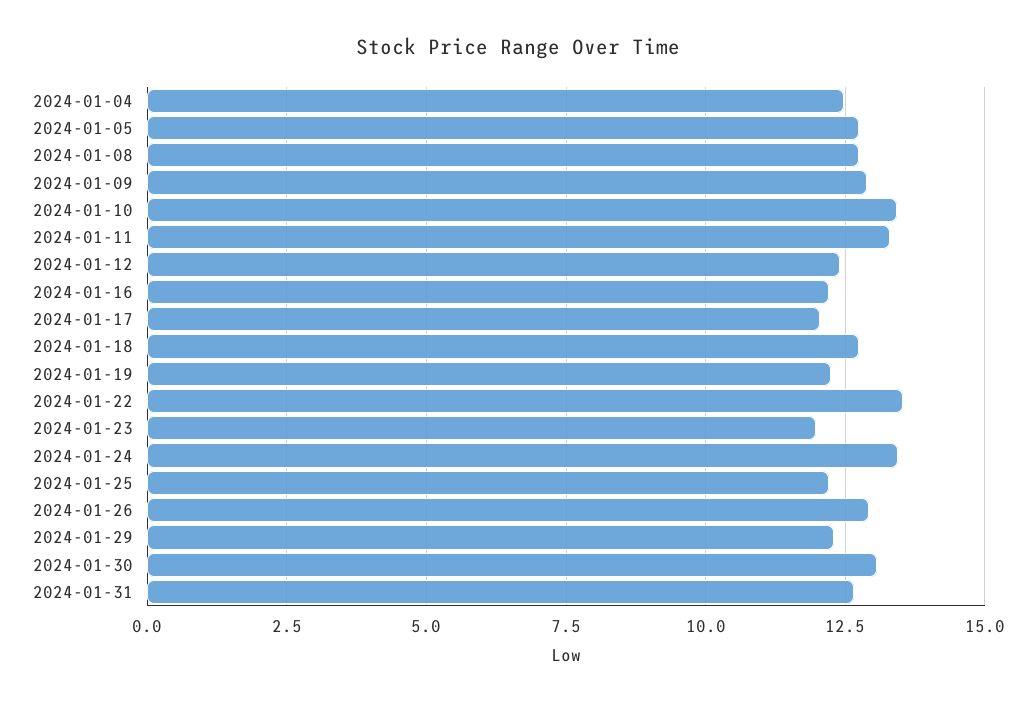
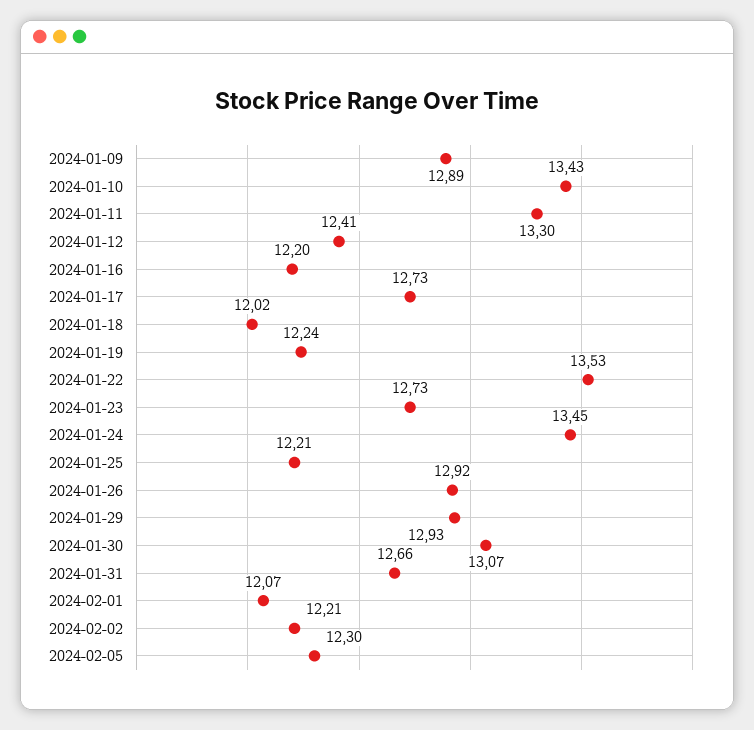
2024-01-04: 12.5 -> none
2024-01-05: 12.75 -> none
2024-01-08: 12.75 -> none
2024-01-17: 12 -> 12.73
2024-01-18: 12.75 -> 12.02
2024-01-23: 12 -> 12.73
2024-01-29: 12.25 -> 12.93
2024-02-01: none -> 12.07
2024-02-02: none -> 12.21
2024-02-05: none -> 12.3

